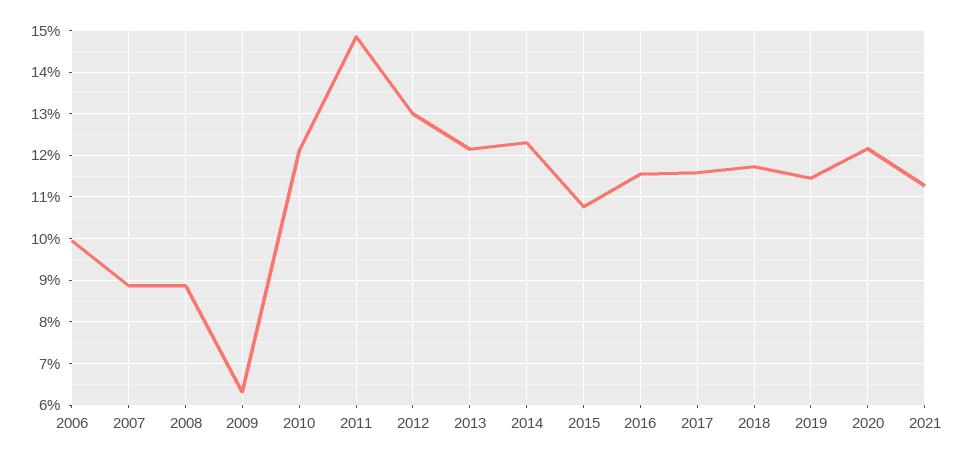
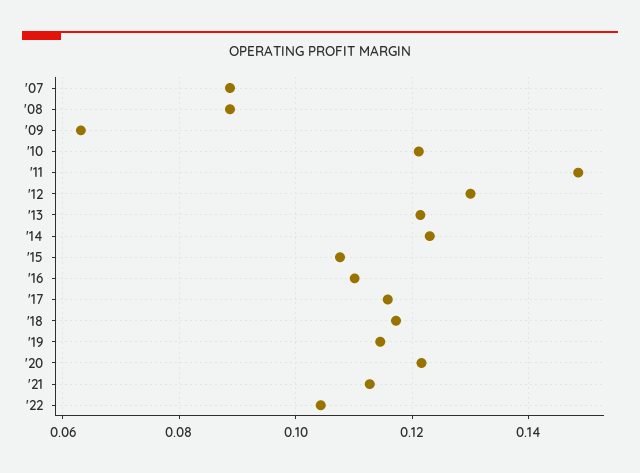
2006: 0.1 -> none
2016: 0.116 -> 0.11
'22: none -> 0.104

